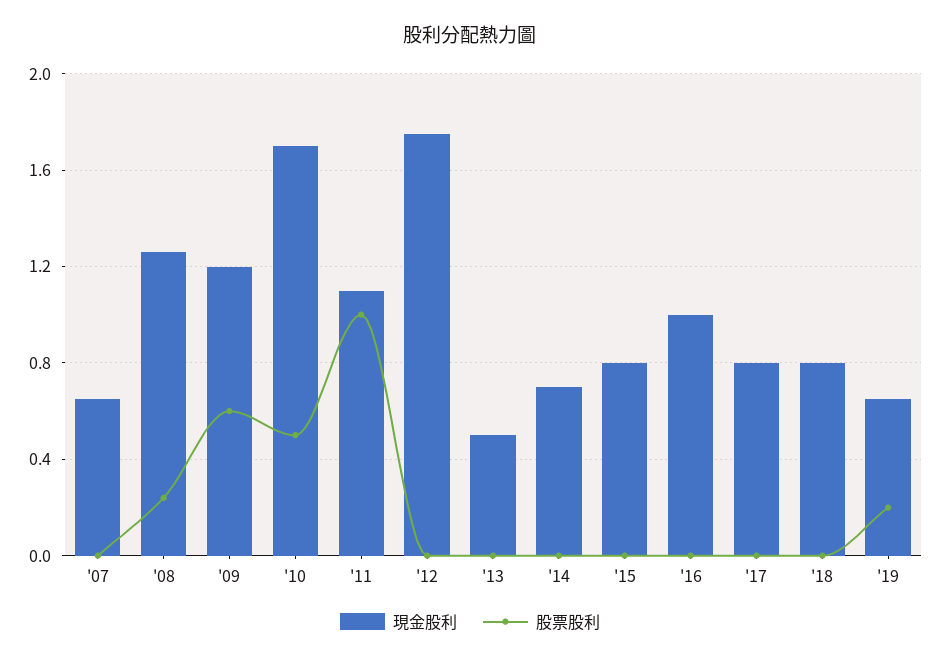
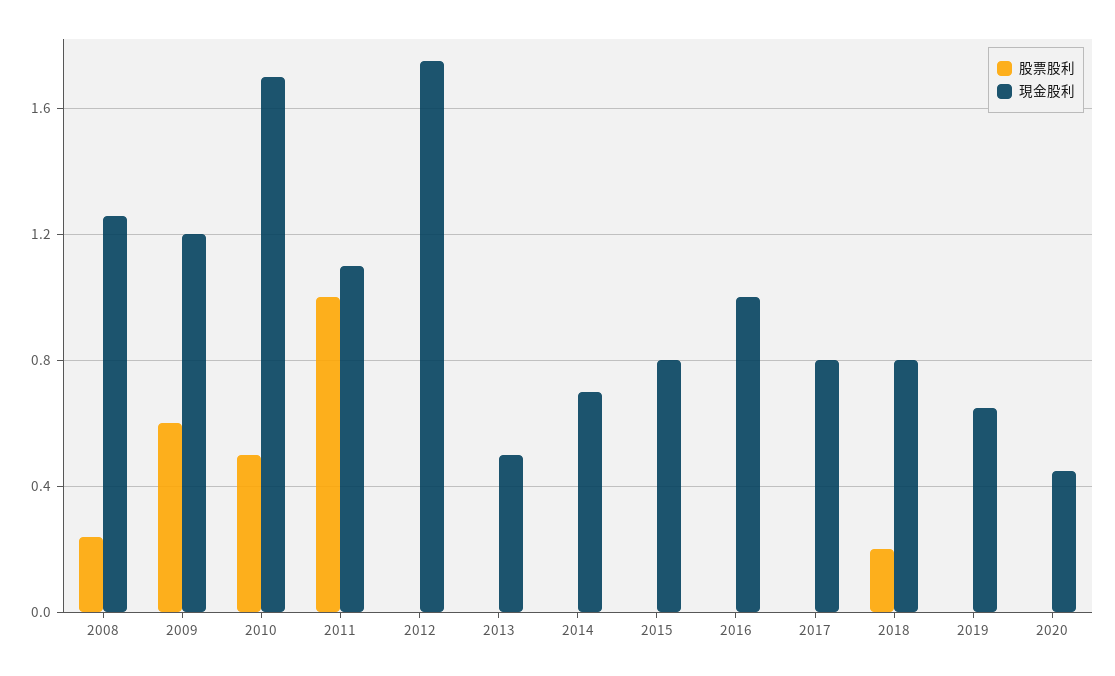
現金股利, '07: 0.65 -> none
股票股利, '07: 0 -> none
股票股利, '18: 0 -> 0.2
股票股利, '19: 0.2 -> 0
股票股利, 2020: none -> 0
現金股利, 2020: none -> 0.45

